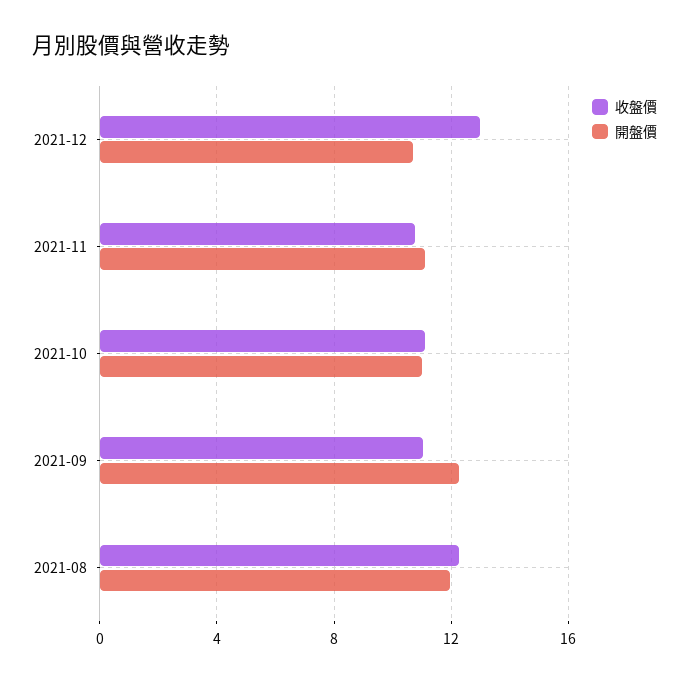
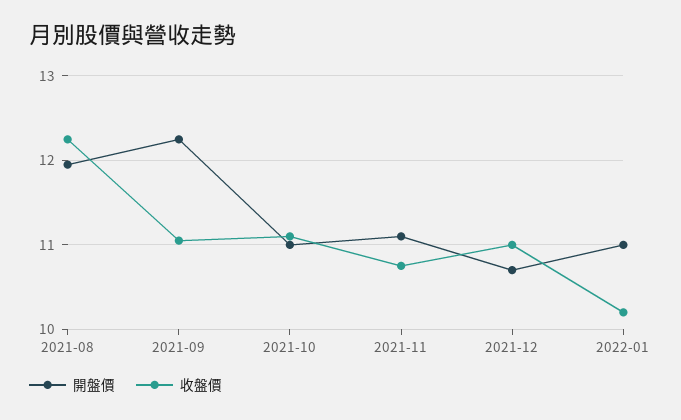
收盤價, 2021-12: 13 -> 11
開盤價, 2022-01: none -> 11
收盤價, 2022-01: none -> 10.2

